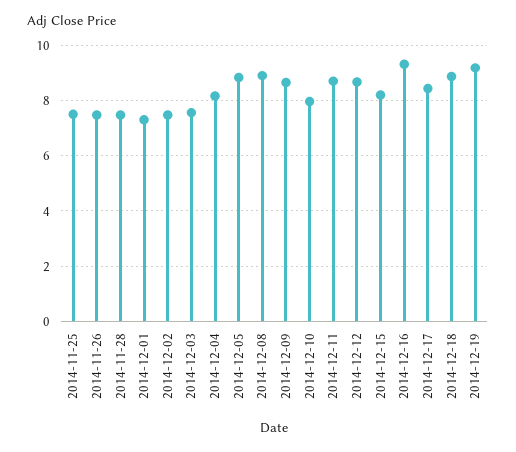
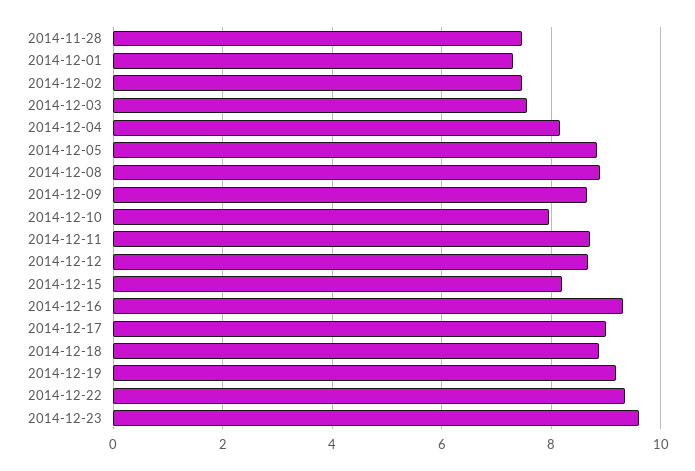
2014-11-25: 7.5 -> none
2014-11-26: 7.5 -> none
2014-12-17: 8.5 -> 9
2014-12-22: none -> 9.4
2014-12-23: none -> 9.6

